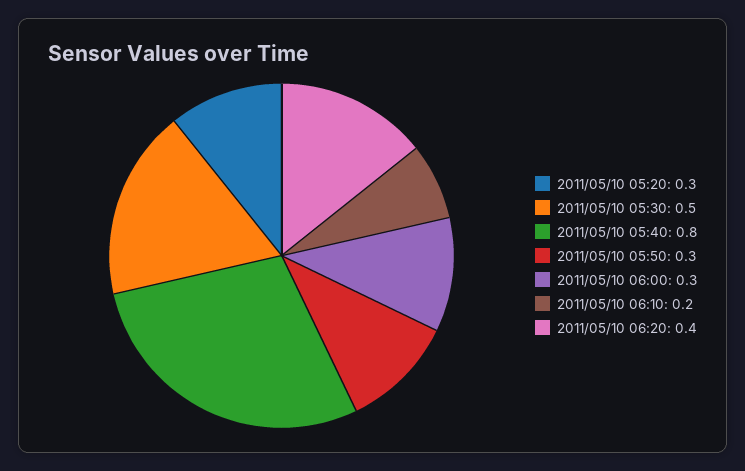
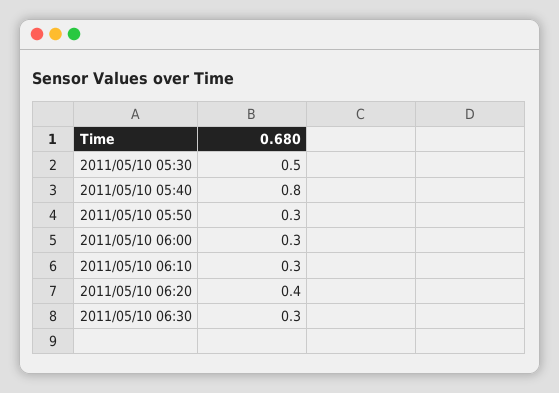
2011/05/10 05:20: 0.3 -> none
2011/05/10 06:10: 0.2 -> 0.3
2011/05/10 06:30: none -> 0.3

